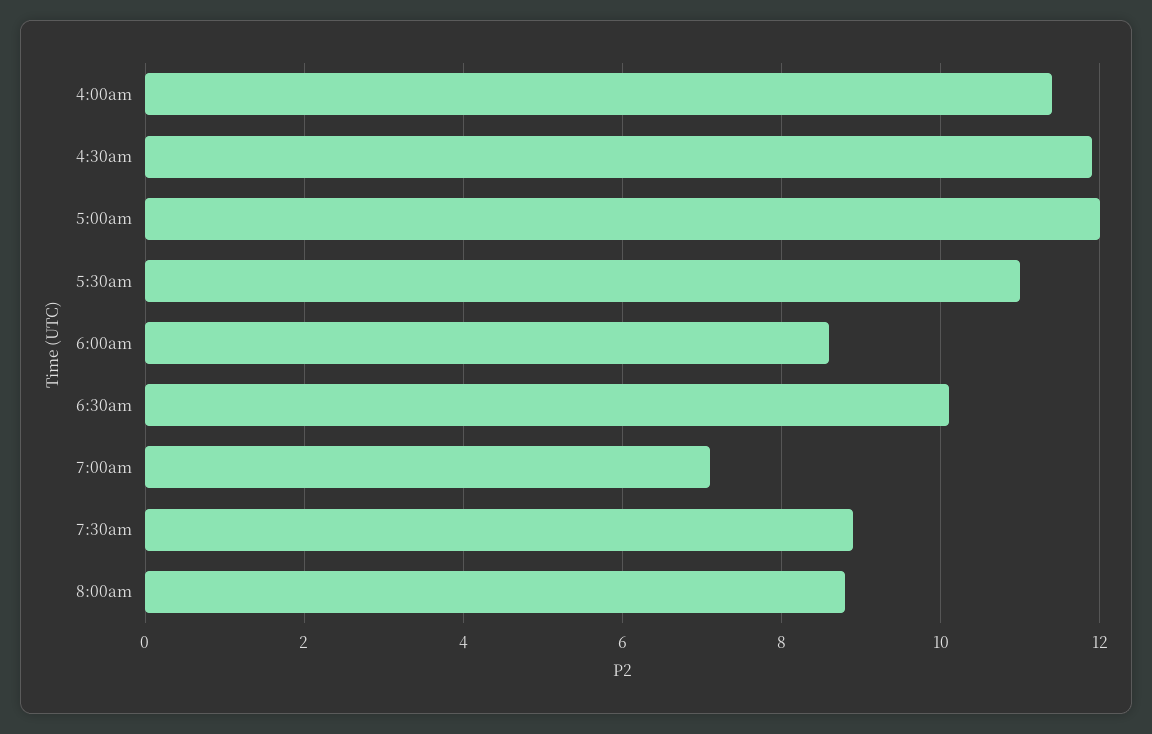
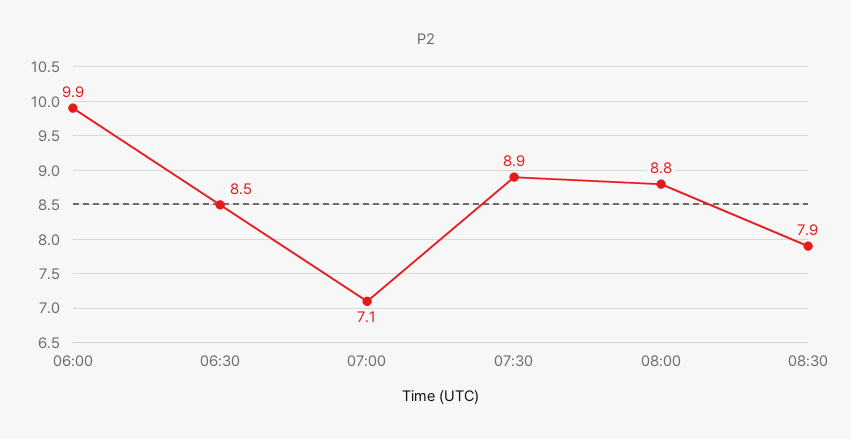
4:00am: 11.5 -> none
4:30am: 12 -> none
5:00am: 12 -> none
5:30am: 11 -> none
6:00am: 8.5 -> 9.9
6:30am: 10 -> 8.5
08:30: none -> 7.9

